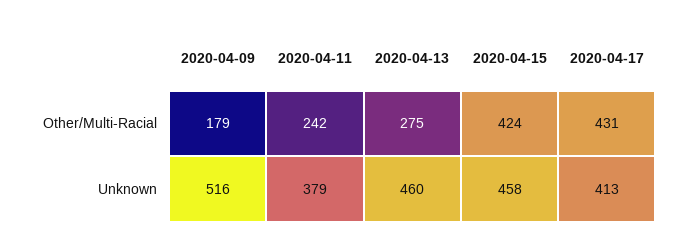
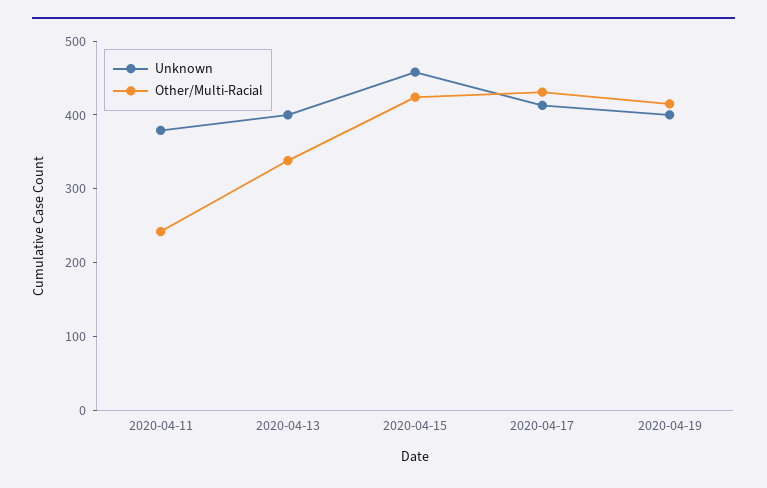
Other/Multi-Racial, 2020-04-09: 179 -> none
Other/Multi-Racial, 2020-04-13: 275 -> 340
Unknown, 2020-04-09: 516 -> none
Unknown, 2020-04-13: 460 -> 400
Unknown, 2020-04-19: none -> 400
Other/Multi-Racial, 2020-04-19: none -> 420

